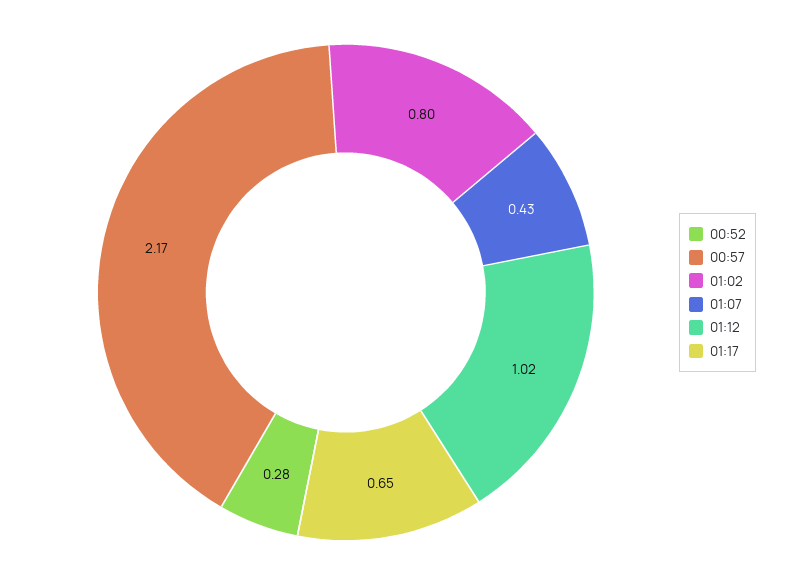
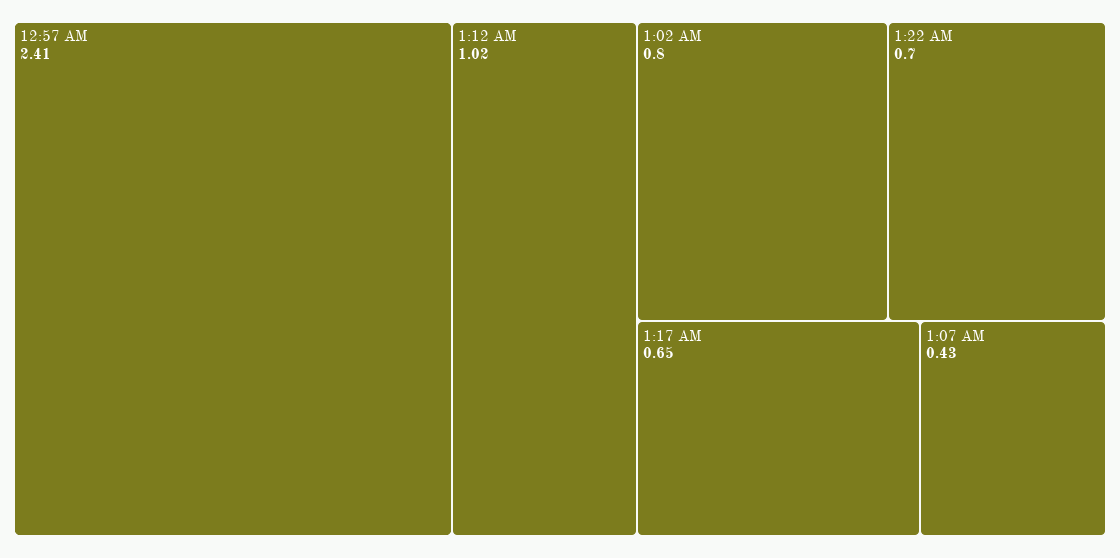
00:52: 0.28 -> none
00:57: 2.17 -> 2.41
1:22 AM: none -> 0.7

